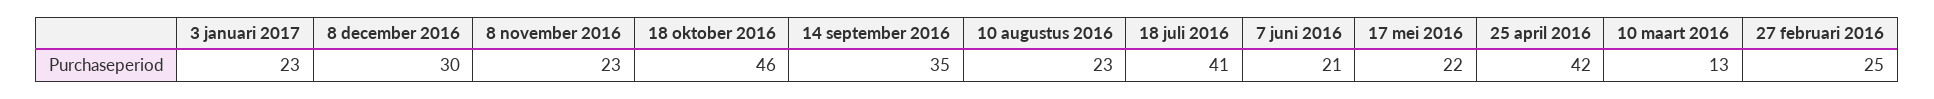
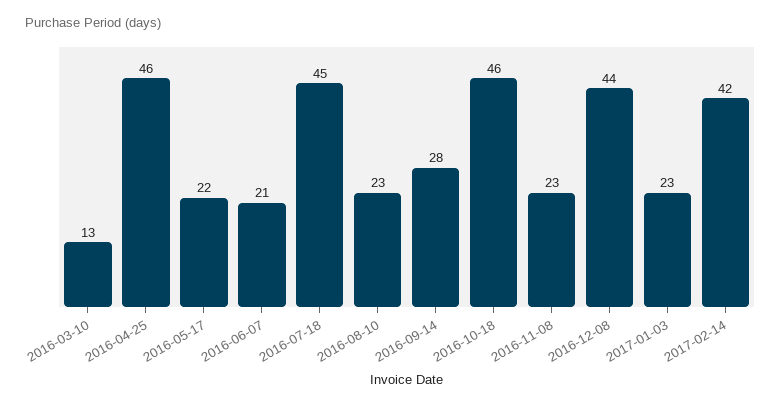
8 december 2016: 30 -> 44
14 september 2016: 35 -> 28
18 juli 2016: 41 -> 45
25 april 2016: 42 -> 46
27 februari 2016: 25 -> none
2017-02-14: none -> 42

